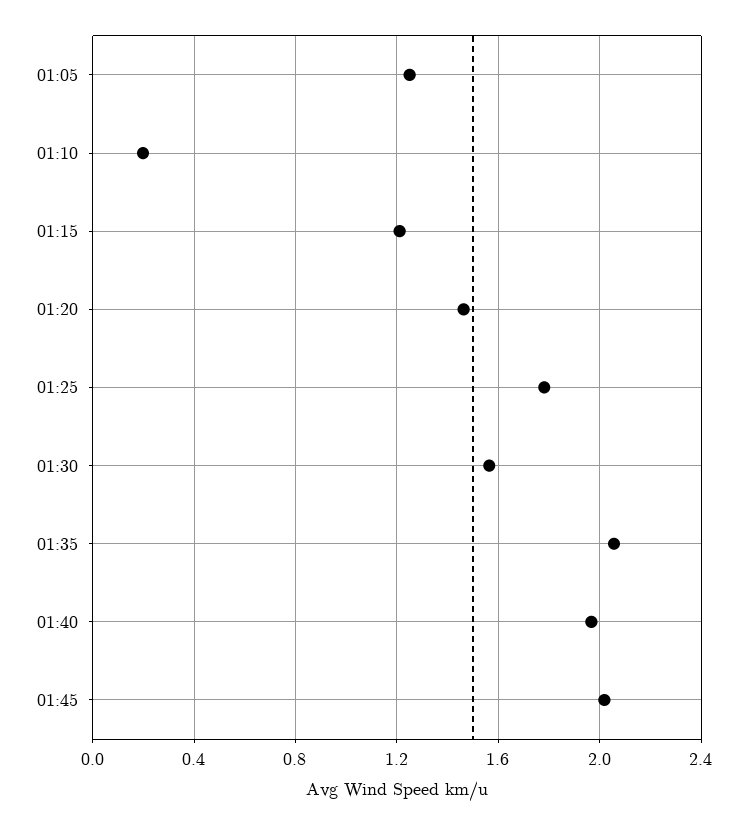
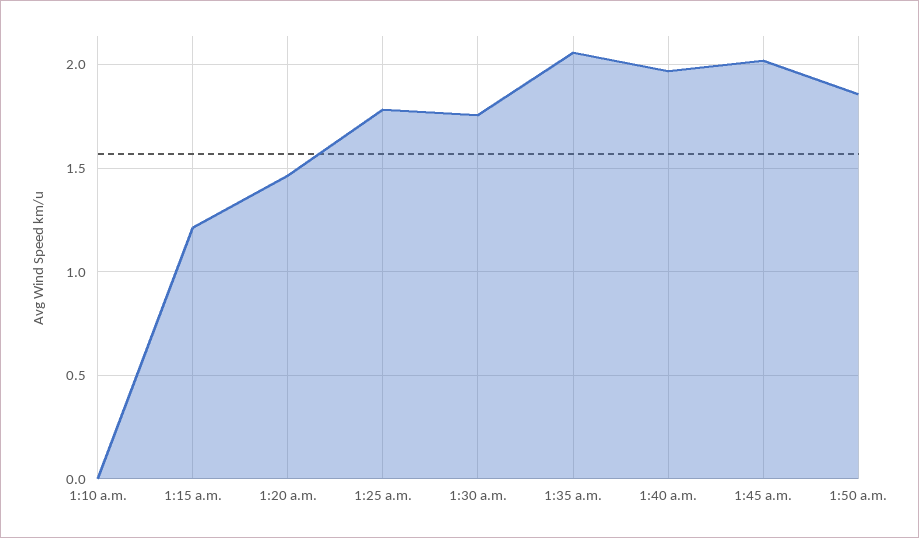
01:05: 1.25 -> none
01:10: 0.2 -> 0
01:30: 1.55 -> 1.75
1:50 a.m.: none -> 1.85

